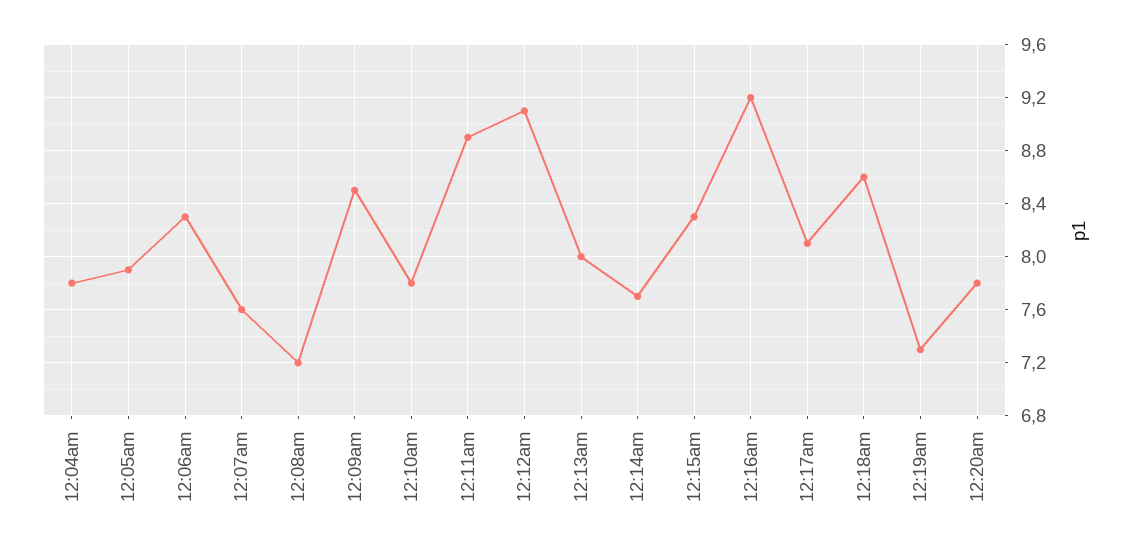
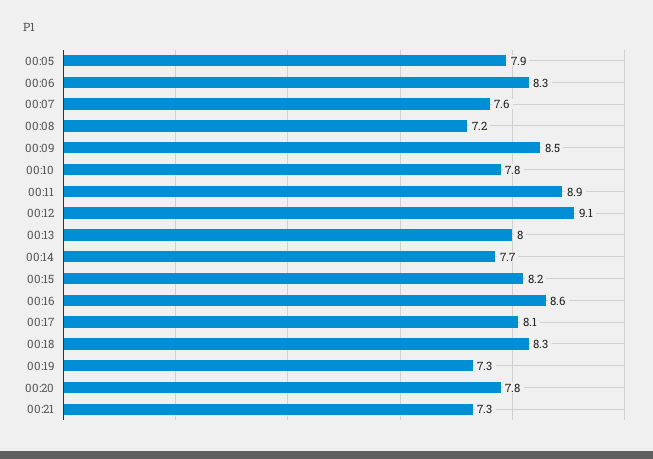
12:04am: 7.8 -> none
12:15am: 8.3 -> 8.2
12:16am: 9.2 -> 8.6
12:18am: 8.6 -> 8.3
00:21: none -> 7.3

